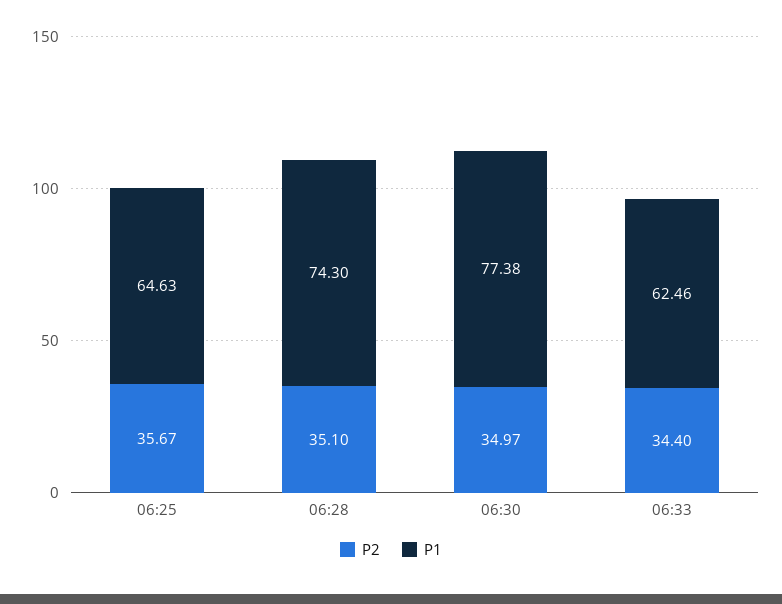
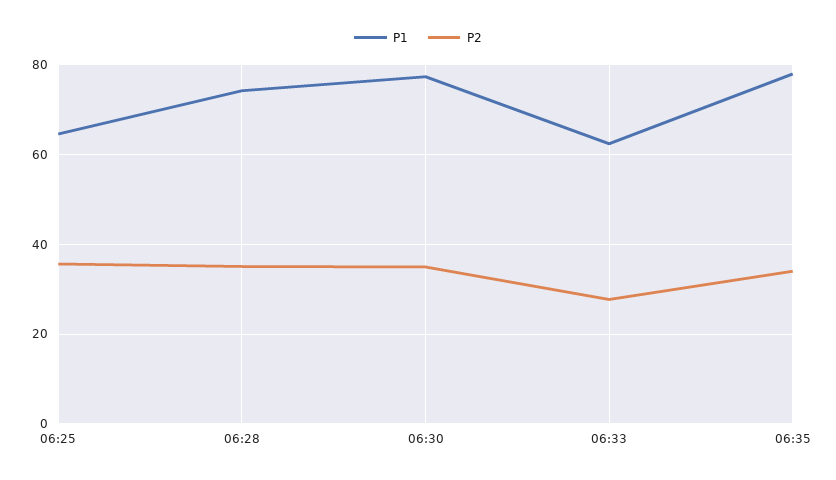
P2, 06:33: 34.4 -> 28
P1, 06:35: none -> 78
P2, 06:35: none -> 34

